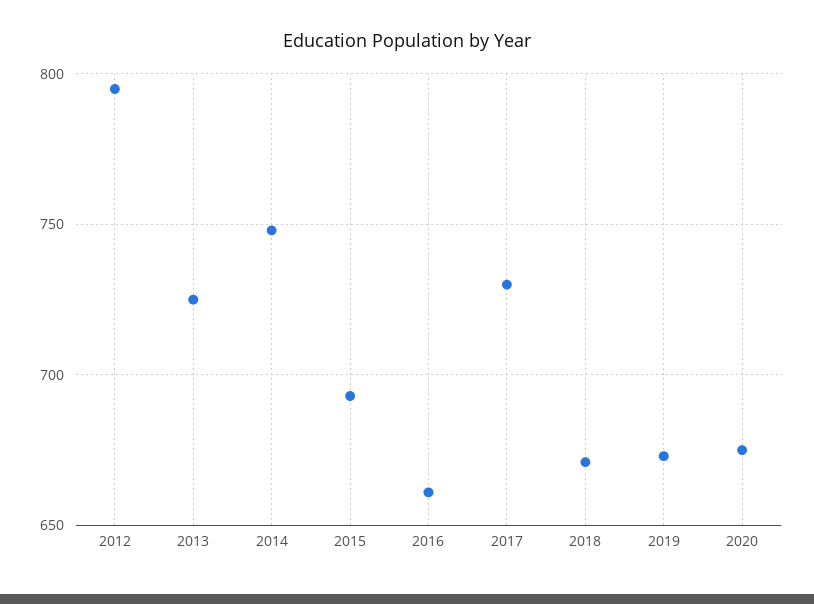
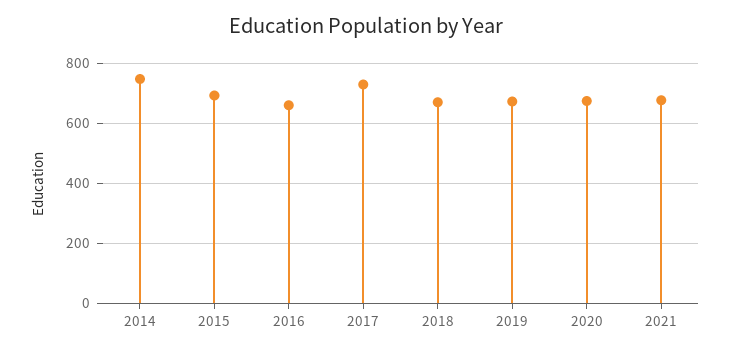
2012: 795 -> none
2013: 725 -> none
2021: none -> 675

